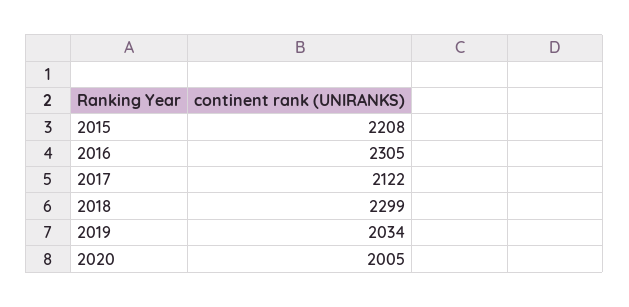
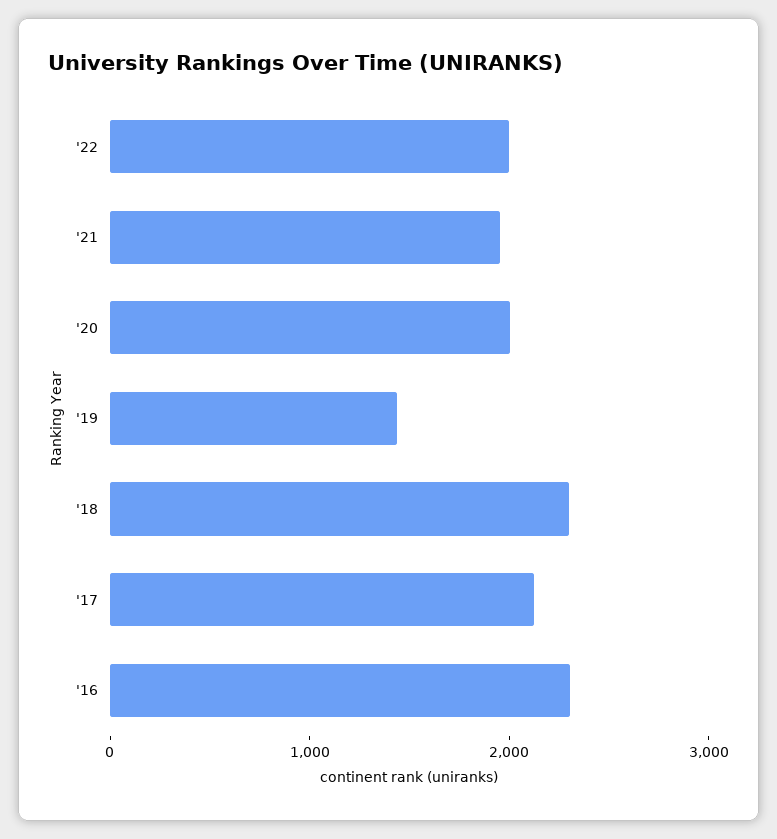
2015: 2208 -> none
2019: 2034 -> 1400
'22: none -> 2000
'21: none -> 2000

